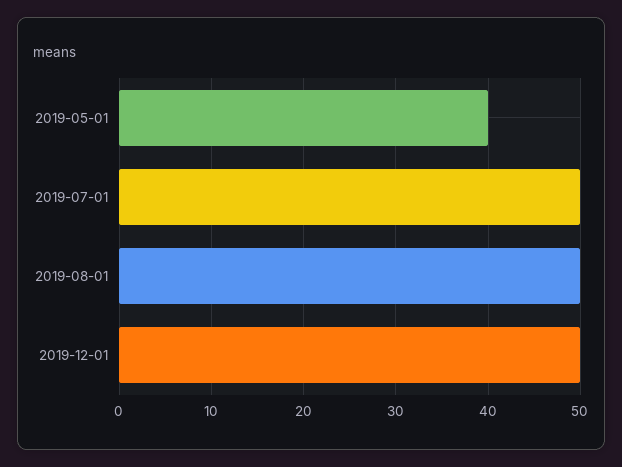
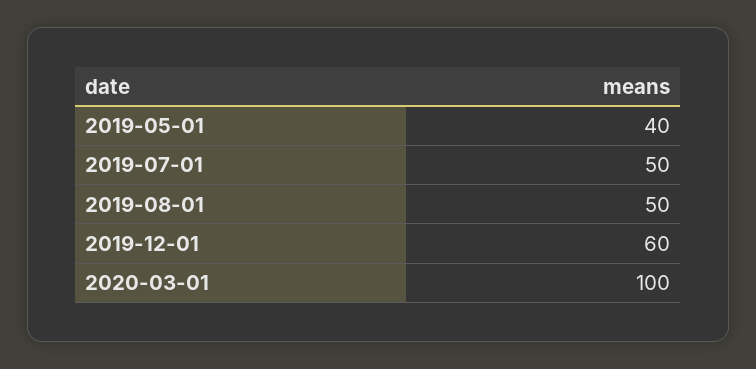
2019-12-01: 50 -> 60
2020-03-01: none -> 100

